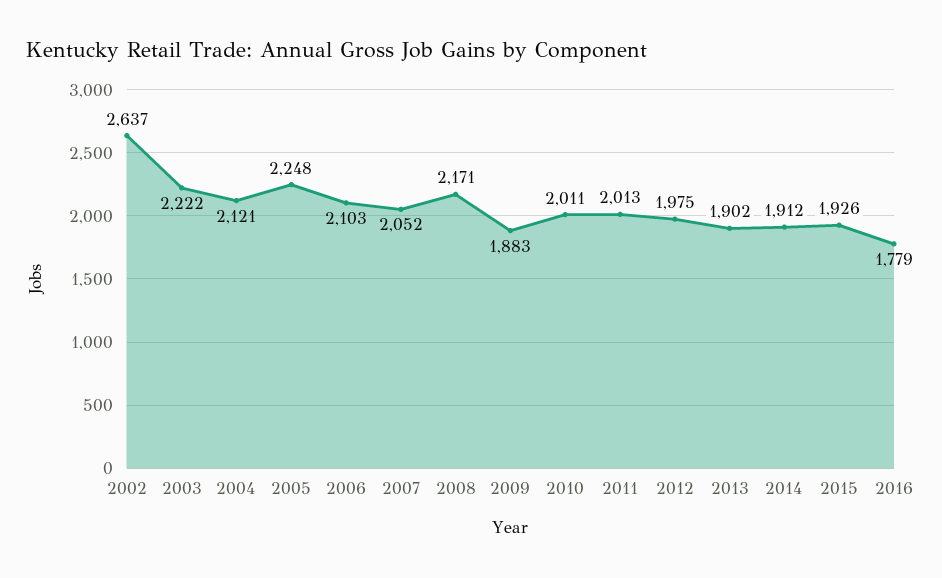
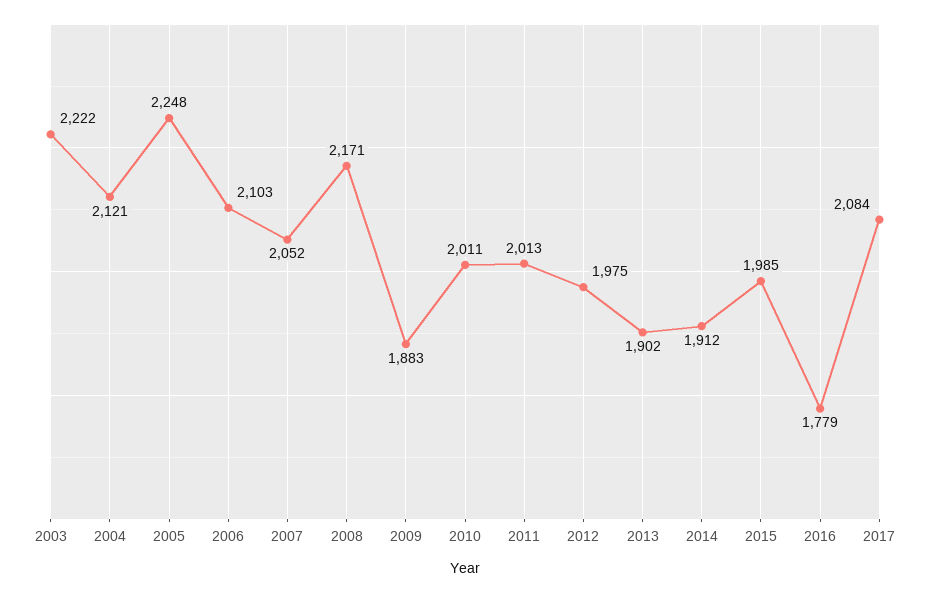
2002: 2637 -> none
2015: 1926 -> 1985
2017: none -> 2084

